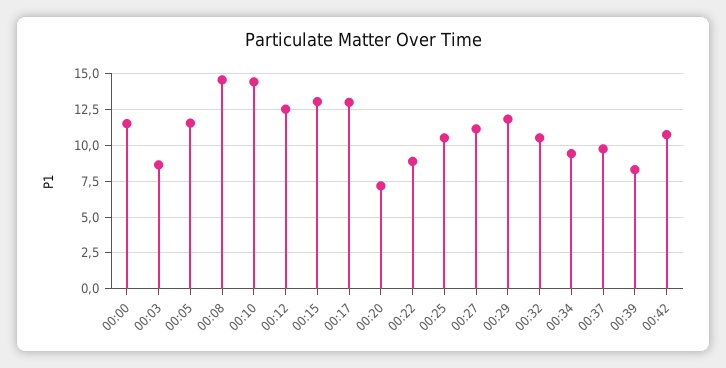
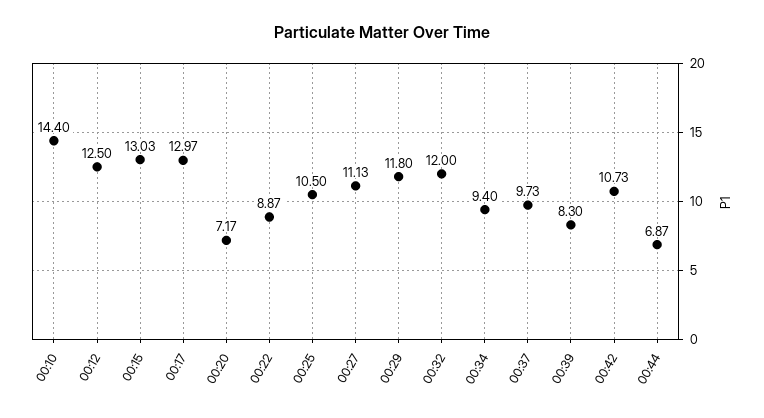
00:00: 11.5 -> none
00:03: 8.5 -> none
00:05: 11.5 -> none
00:08: 14.5 -> none
00:32: 10.5 -> 12
00:44: none -> 6.87

